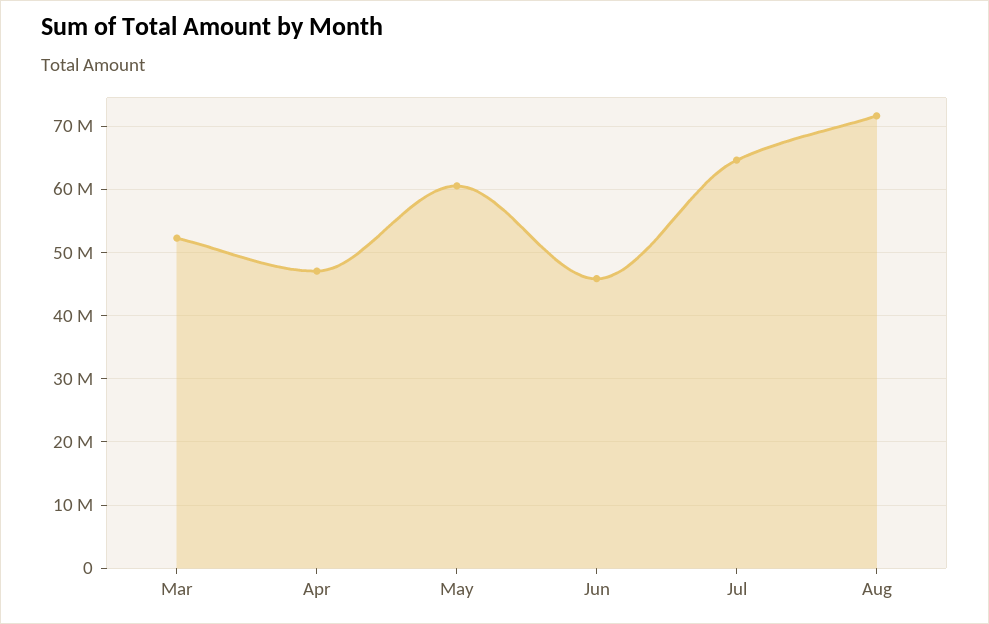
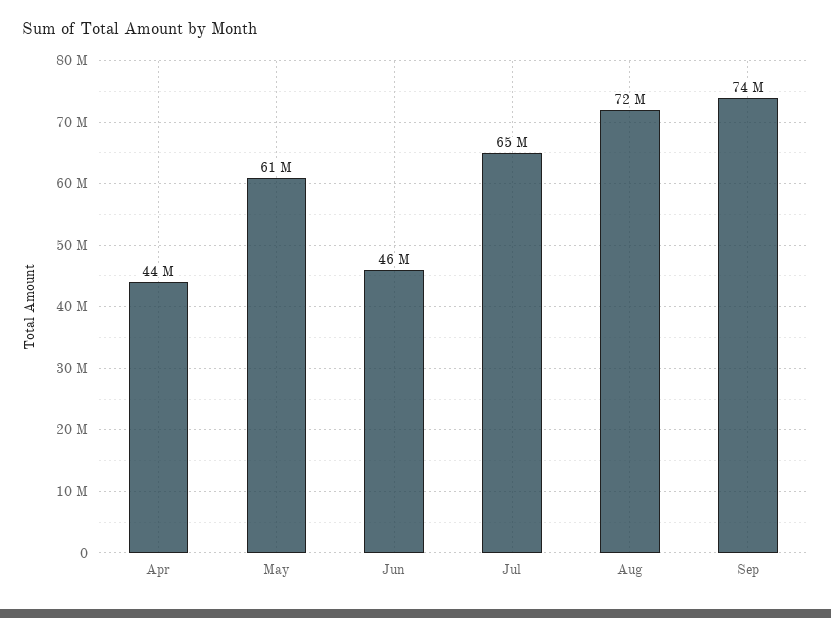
Mar: 52000000 -> none
Apr: 47000000 -> 44000000
Sep: none -> 74000000

